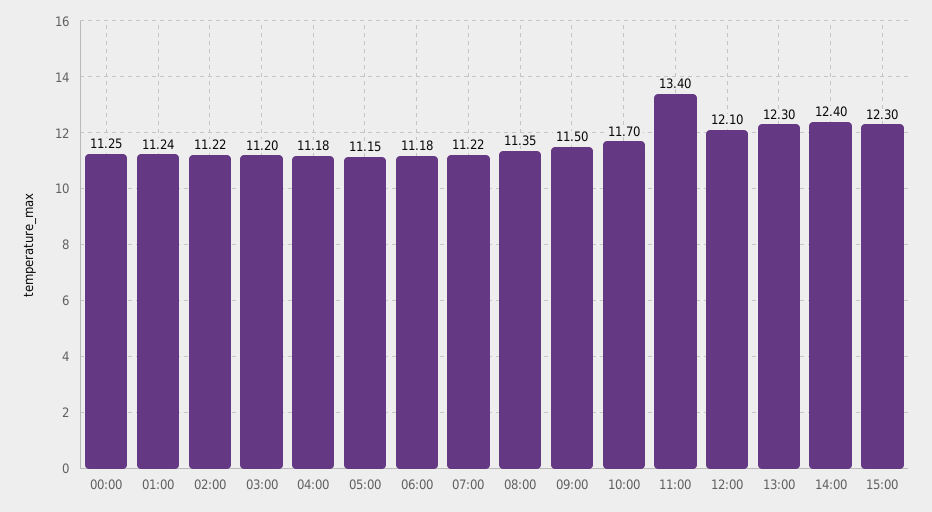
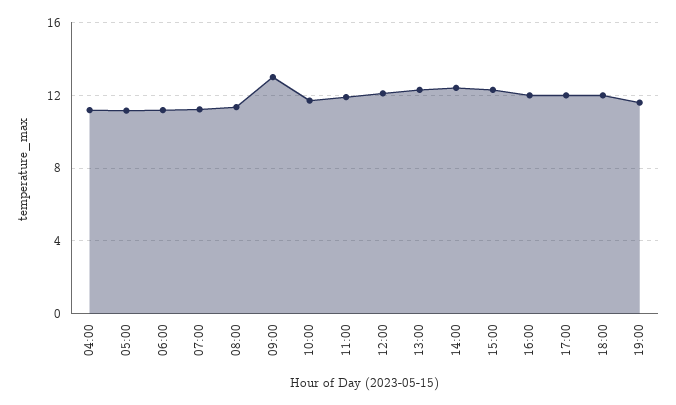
00:00: 11.25 -> none
01:00: 11.24 -> none
02:00: 11.22 -> none
03:00: 11.2 -> none
09:00: 11.5 -> 13
11:00: 13.4 -> 12
16:00: none -> 12
17:00: none -> 12
18:00: none -> 12
19:00: none -> 11.5

